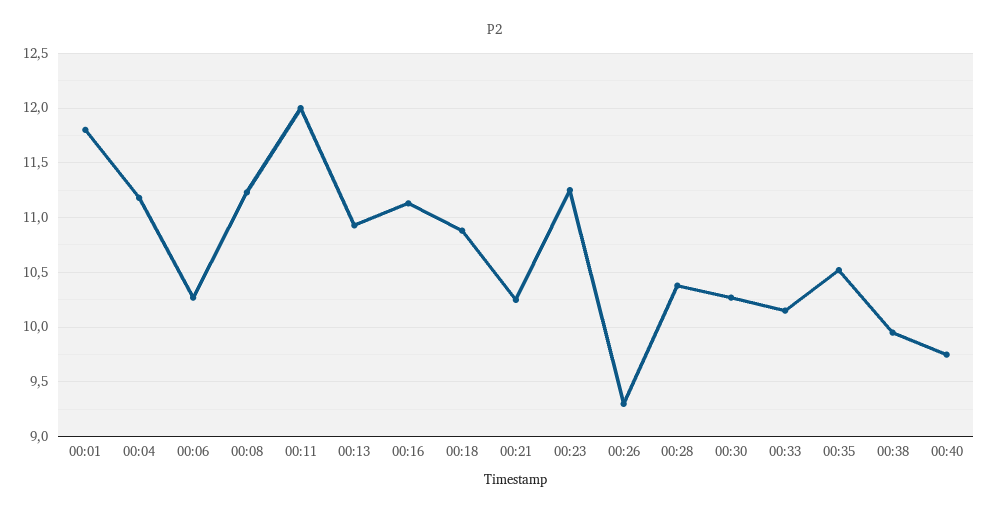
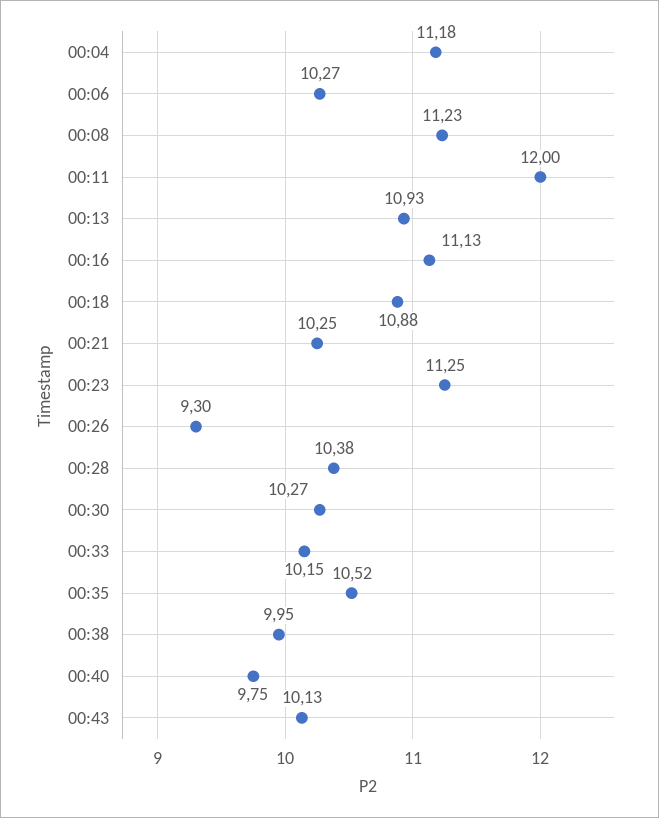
00:01: 11.8 -> none
00:43: none -> 10.13

